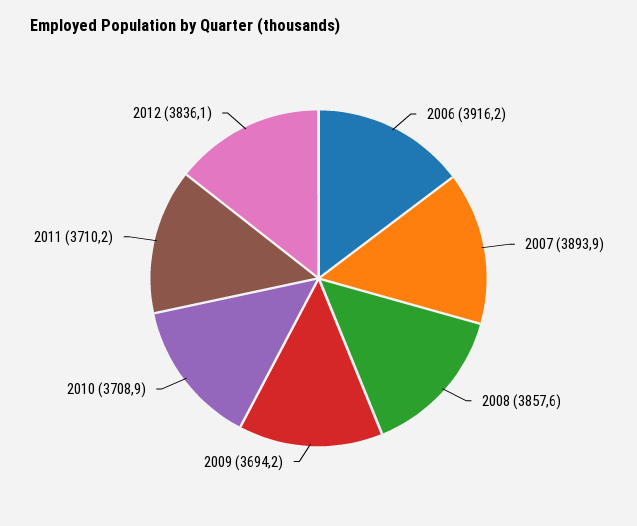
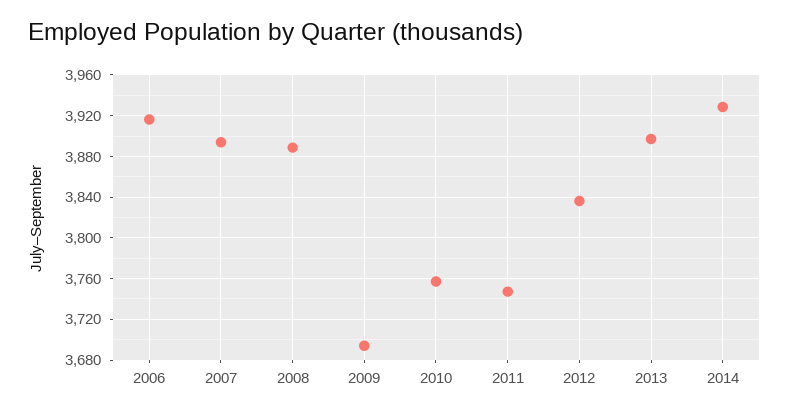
2008: 3857.6 -> 3890
2010: 3708.9 -> 3760
2011: 3710.2 -> 3750
2013: none -> 3900
2014: none -> 3930

